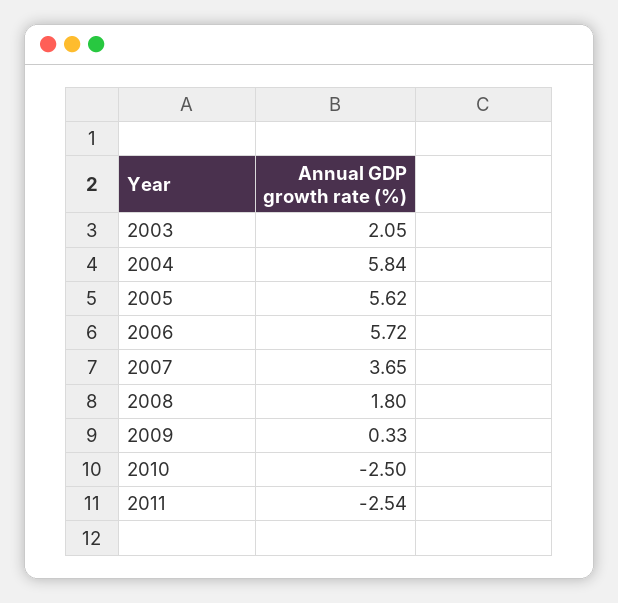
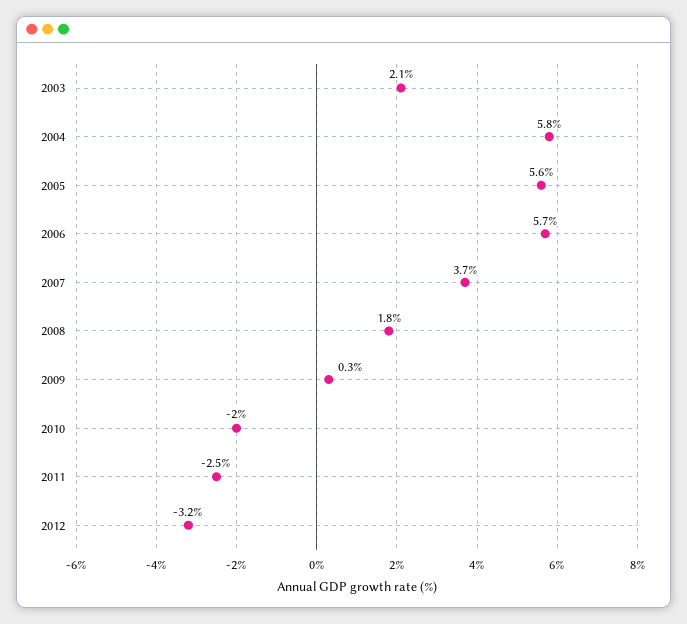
2010: -2.5 -> -2
2012: none -> -3.2

